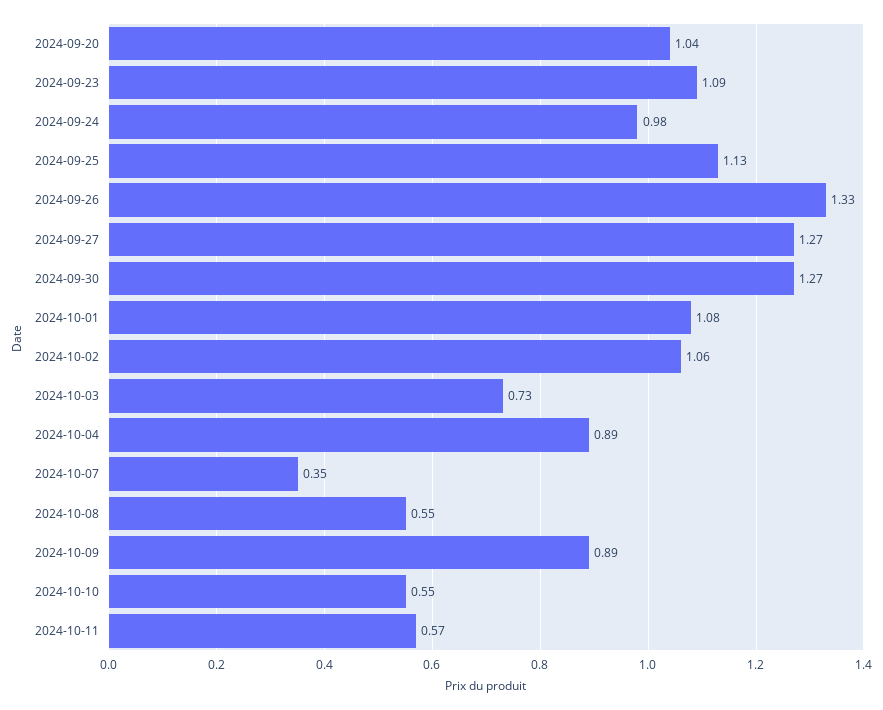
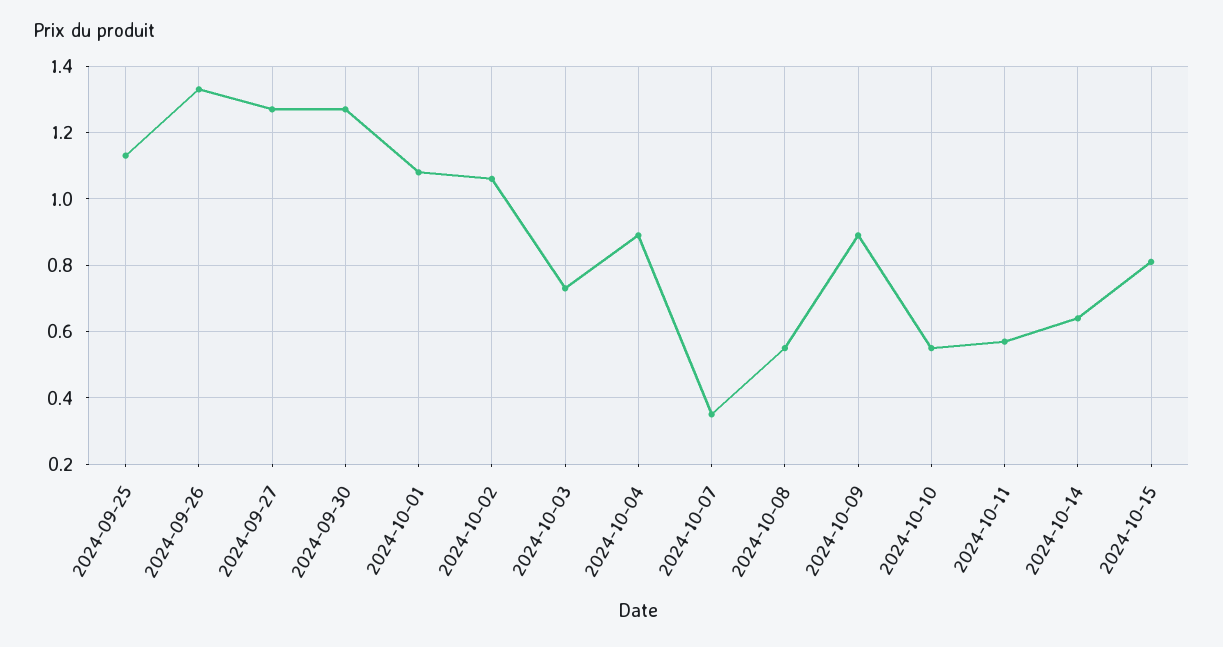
2024-09-20: 1.04 -> none
2024-09-23: 1.09 -> none
2024-09-24: 0.98 -> none
2024-10-14: none -> 0.65
2024-10-15: none -> 0.8

